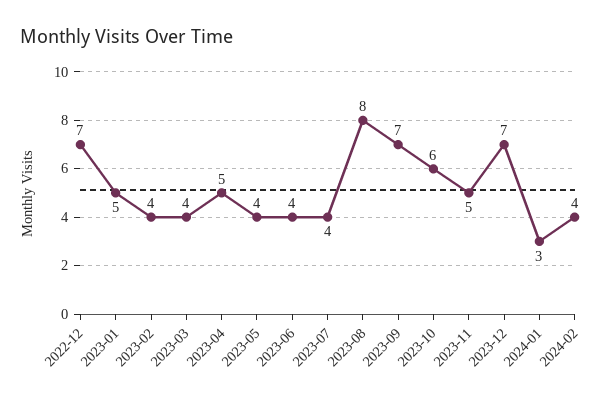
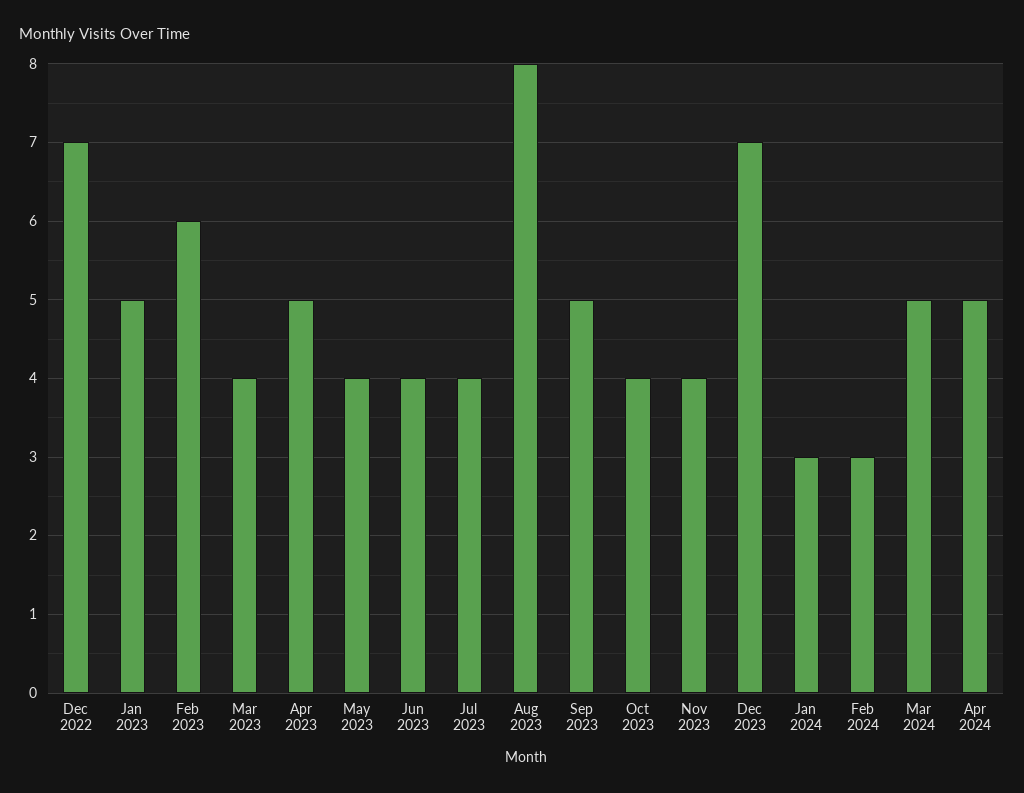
2023-02: 4 -> 6
2023-09: 7 -> 5
2023-10: 6 -> 4
2023-11: 5 -> 4
2024-02: 4 -> 3
Mar 2024: none -> 5
Apr 2024: none -> 5

